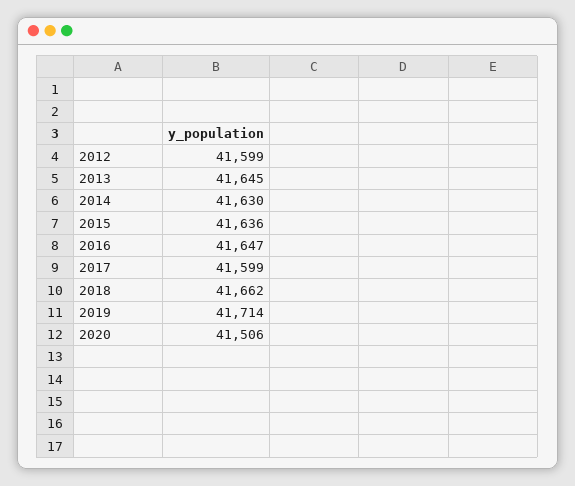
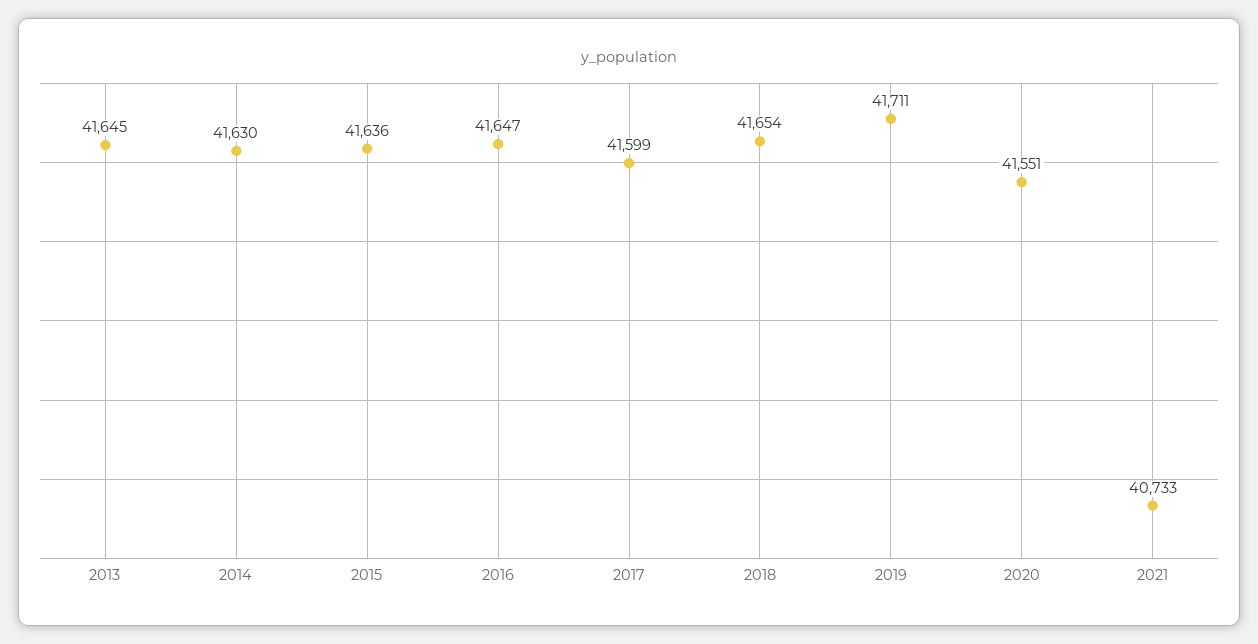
2012: 41599 -> none
2018: 41662 -> 41654
2019: 41714 -> 41711
2020: 41506 -> 41551
2021: none -> 40733

